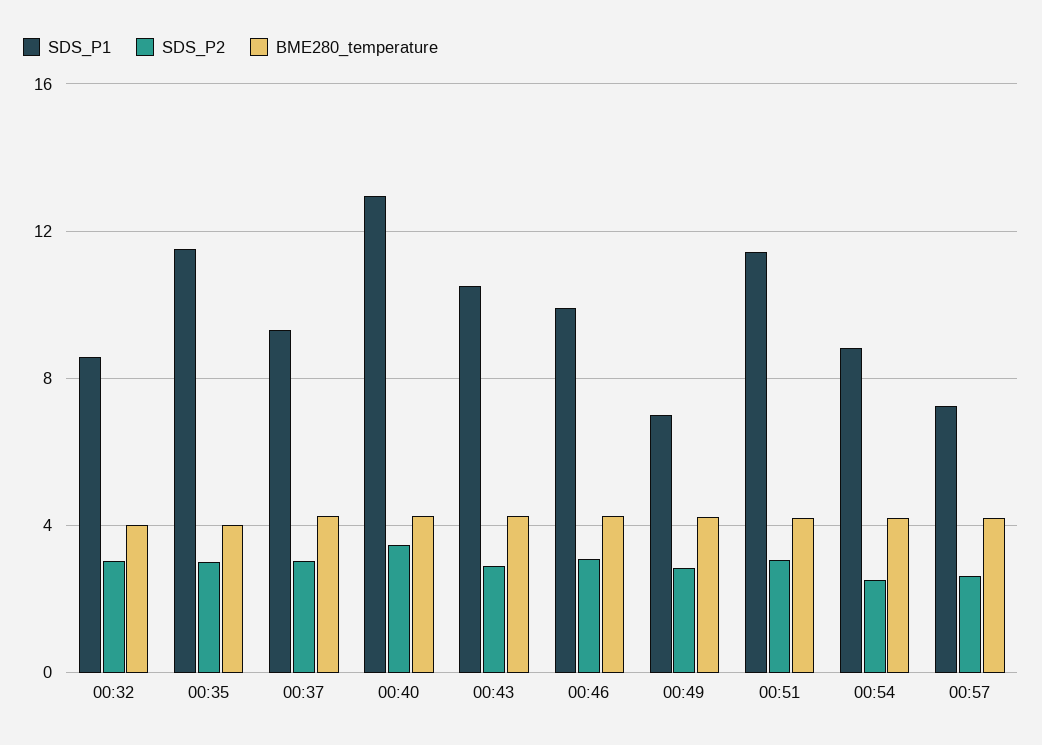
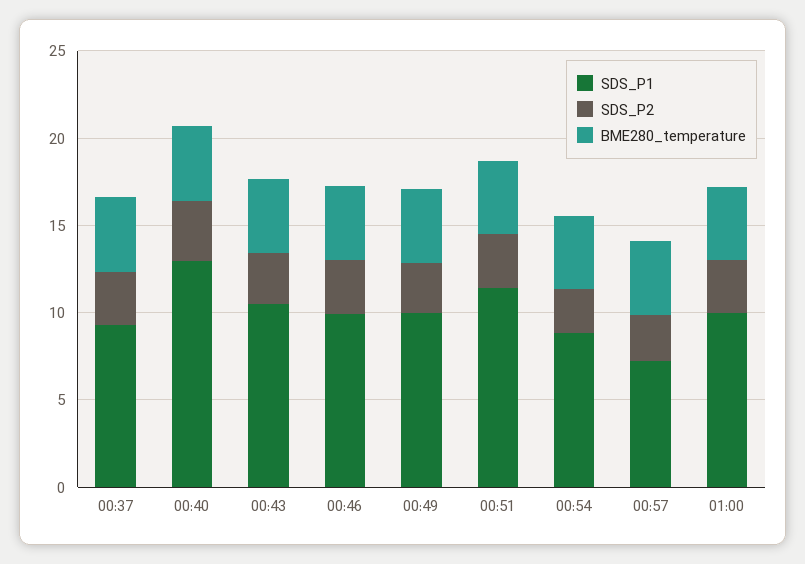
SDS_P1, 00:32: 8.5 -> none
SDS_P2, 00:32: 3 -> none
BME280_temperature, 00:32: 4 -> none
SDS_P1, 00:35: 11.5 -> none
SDS_P2, 00:35: 3 -> none
BME280_temperature, 00:35: 4 -> none
SDS_P1, 00:49: 7 -> 10
SDS_P1, 01:00: none -> 10
SDS_P2, 01:00: none -> 3
BME280_temperature, 01:00: none -> 4

